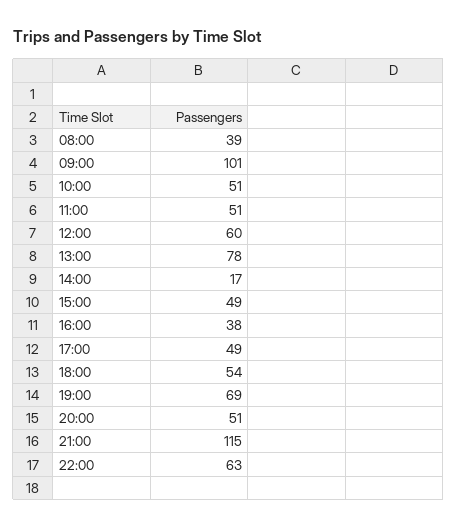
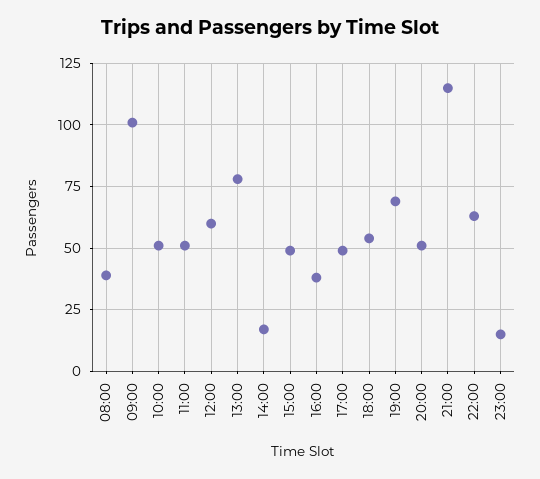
23:00: none -> 15

